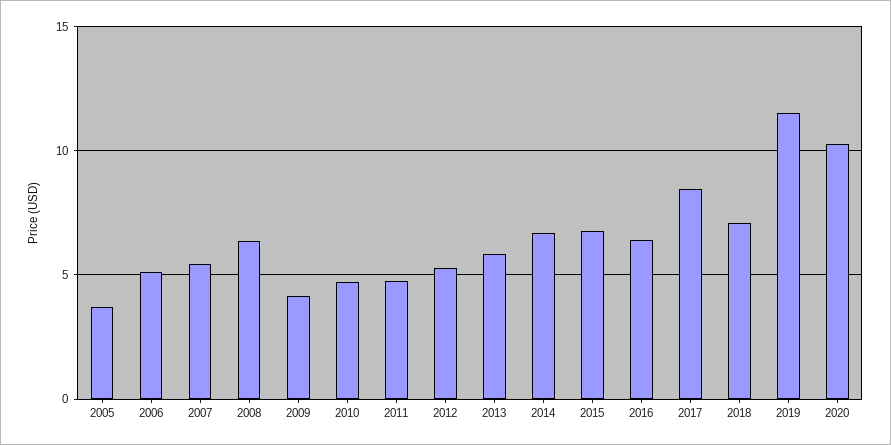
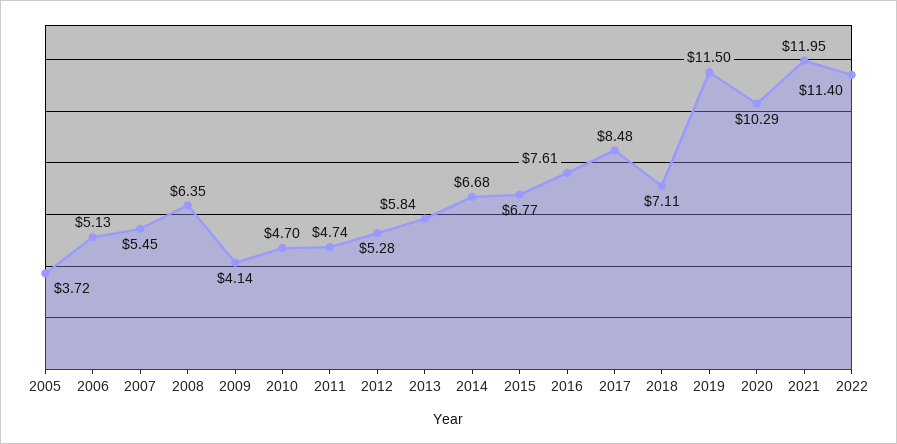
2016: 6.5 -> 7.61
2021: none -> 11.95
2022: none -> 11.4

